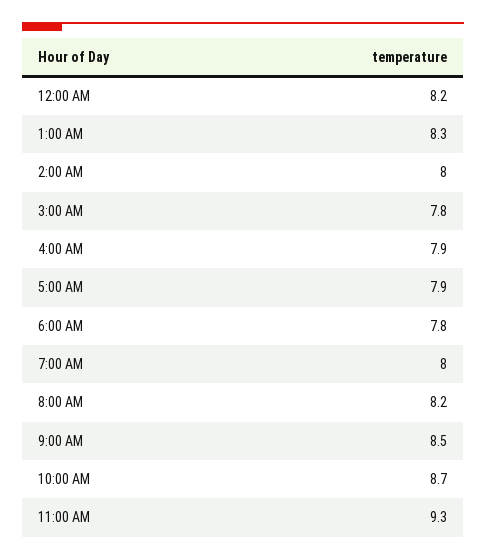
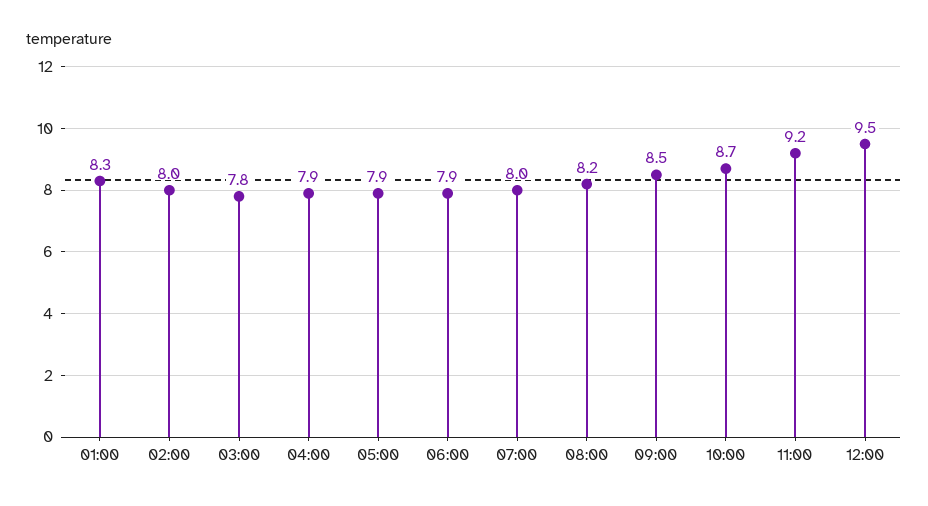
12:00 AM: 8.2 -> none
6:00 AM: 7.8 -> 7.9
11:00 AM: 9.3 -> 9.2
12:00: none -> 9.5

